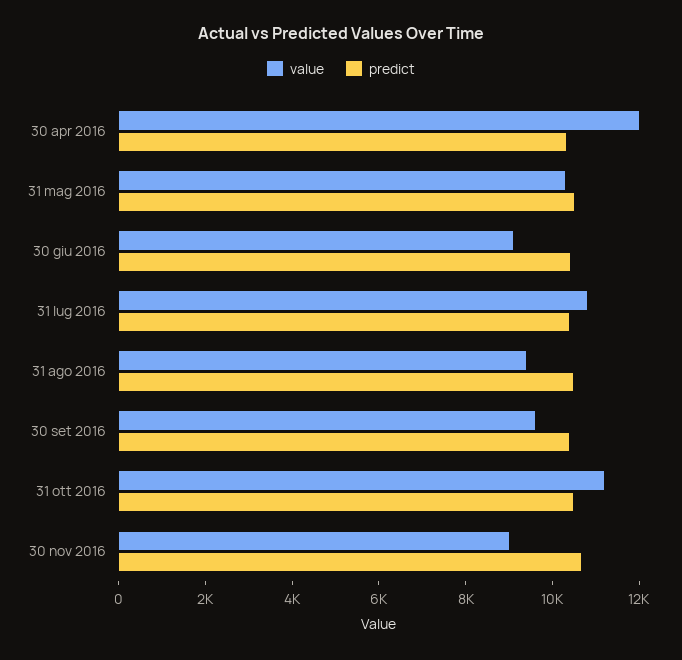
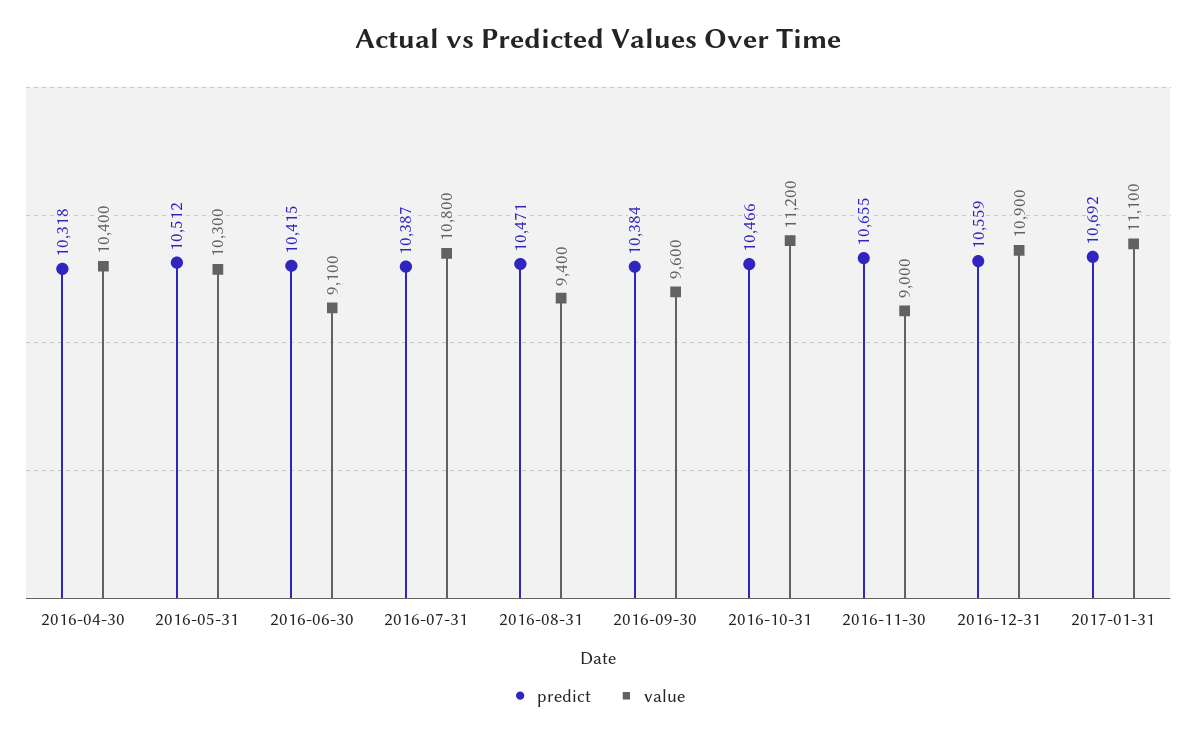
value, 30 apr 2016: 12000 -> 10400
predict, 2016-12-31: none -> 10559
value, 2016-12-31: none -> 10900
predict, 2017-01-31: none -> 10692
value, 2017-01-31: none -> 11100

